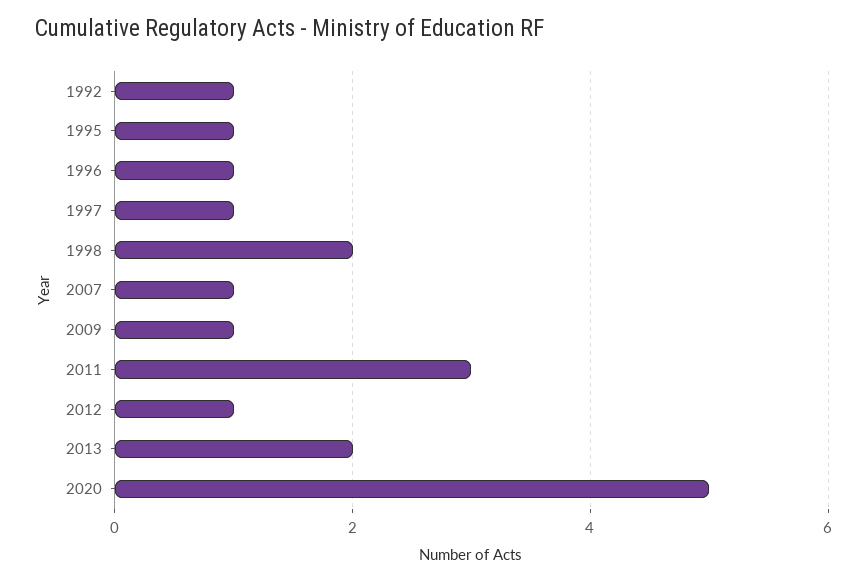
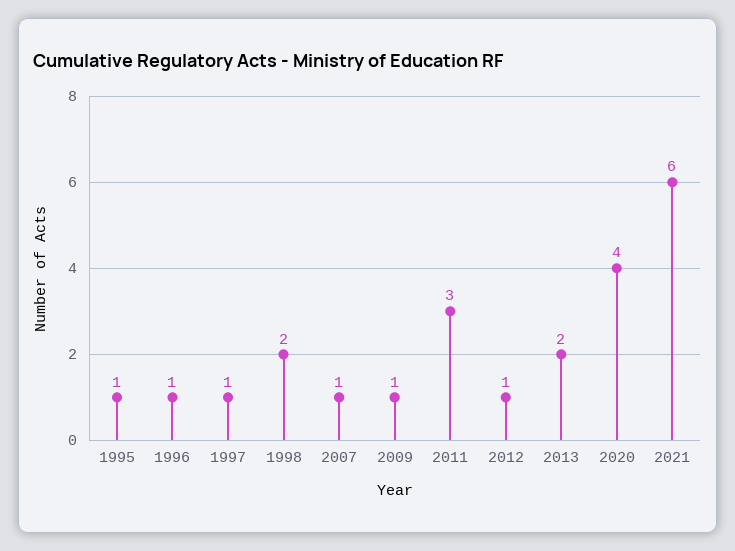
1992: 1 -> none
2020: 5 -> 4
2021: none -> 6

